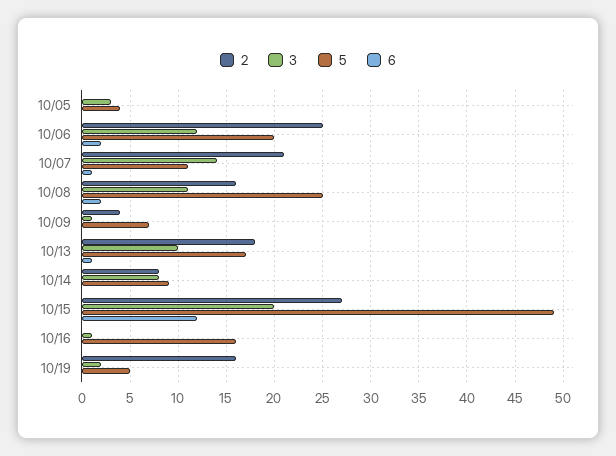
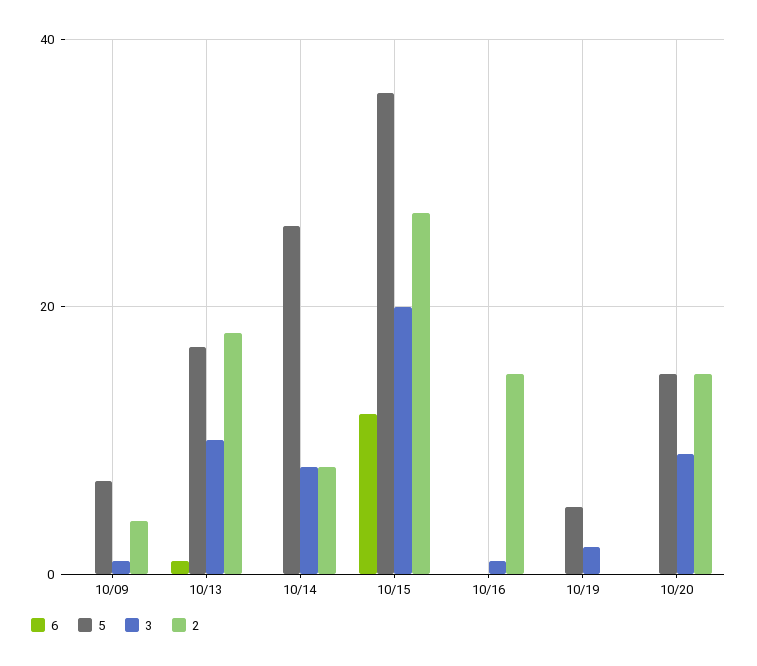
2, 10/05: 0 -> none
3, 10/05: 3 -> none
5, 10/05: 4 -> none
6, 10/05: 0 -> none
2, 10/06: 25 -> none
3, 10/06: 12 -> none
5, 10/06: 20 -> none
6, 10/06: 2 -> none
2, 10/07: 21 -> none
3, 10/07: 14 -> none
5, 10/07: 11 -> none
6, 10/07: 1 -> none
2, 10/08: 16 -> none
3, 10/08: 11 -> none
5, 10/08: 25 -> none
6, 10/08: 2 -> none
5, 10/14: 9 -> 25
5, 10/15: 49 -> 35
2, 10/16: 0 -> 15
5, 10/16: 16 -> 0
2, 10/19: 16 -> 0
6, 10/20: none -> 0
5, 10/20: none -> 15
3, 10/20: none -> 10
2, 10/20: none -> 15

